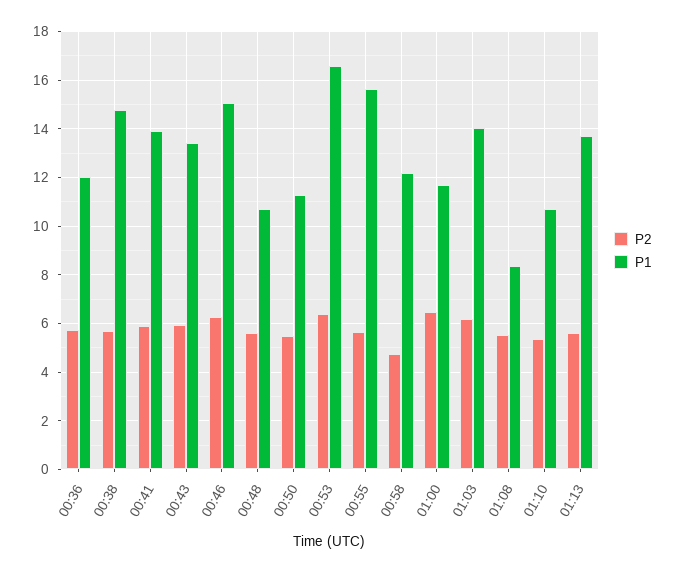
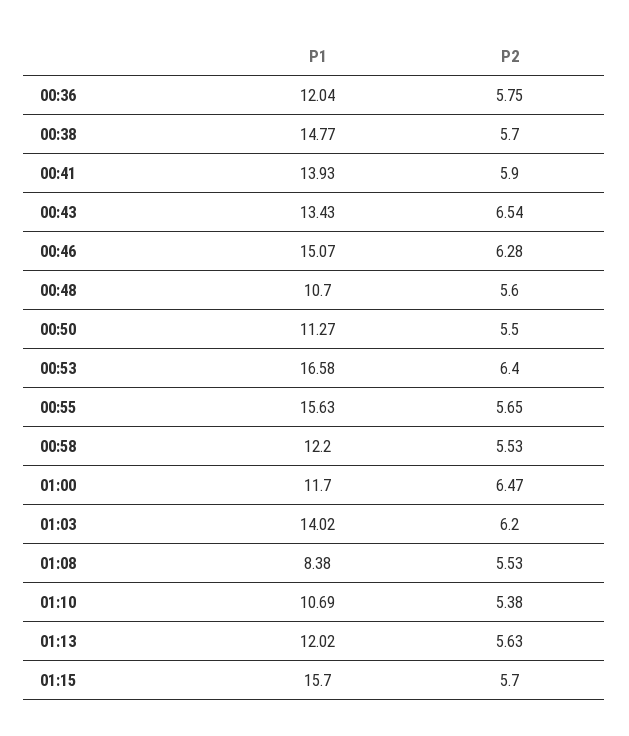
P2, 00:43: 6 -> 6.54
P2, 00:58: 4.75 -> 5.53
P1, 01:13: 13.75 -> 12.02
P1, 01:15: none -> 15.7
P2, 01:15: none -> 5.7

